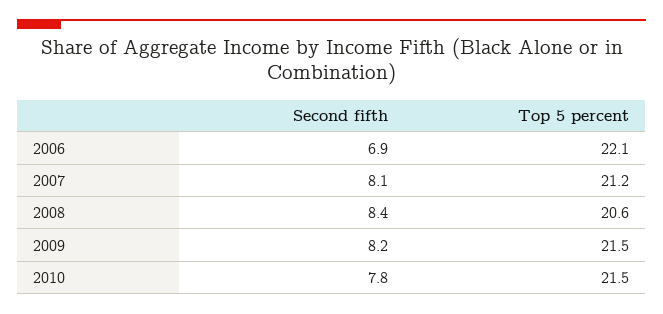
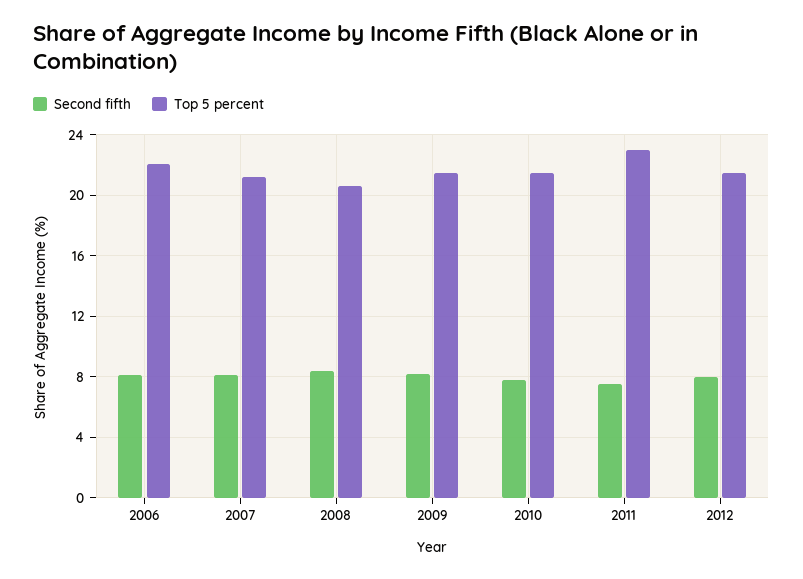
Second fifth, 2006: 6.9 -> 8
Second fifth, 2011: none -> 7.5
Top 5 percent, 2011: none -> 23
Second fifth, 2012: none -> 8
Top 5 percent, 2012: none -> 21.5

